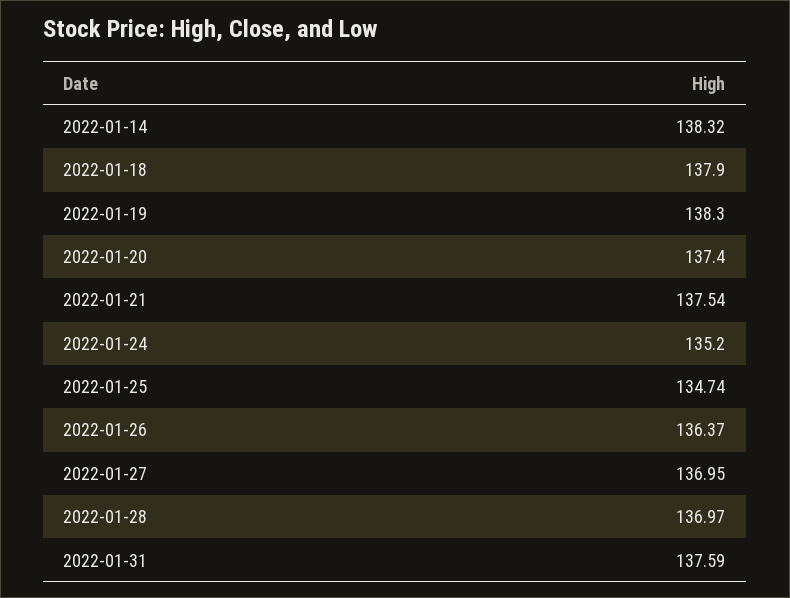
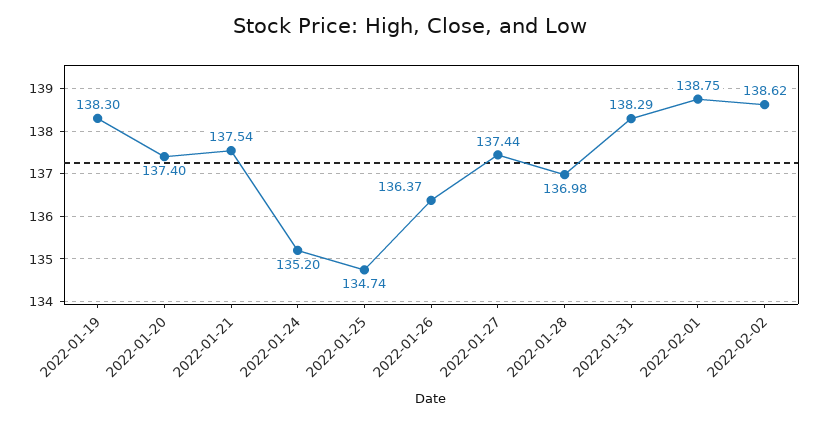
2022-01-14: 138.32 -> none
2022-01-18: 137.9 -> none
2022-01-27: 136.95 -> 137.44
2022-01-28: 136.97 -> 136.98
2022-01-31: 137.59 -> 138.29
2022-02-01: none -> 138.75
2022-02-02: none -> 138.62

